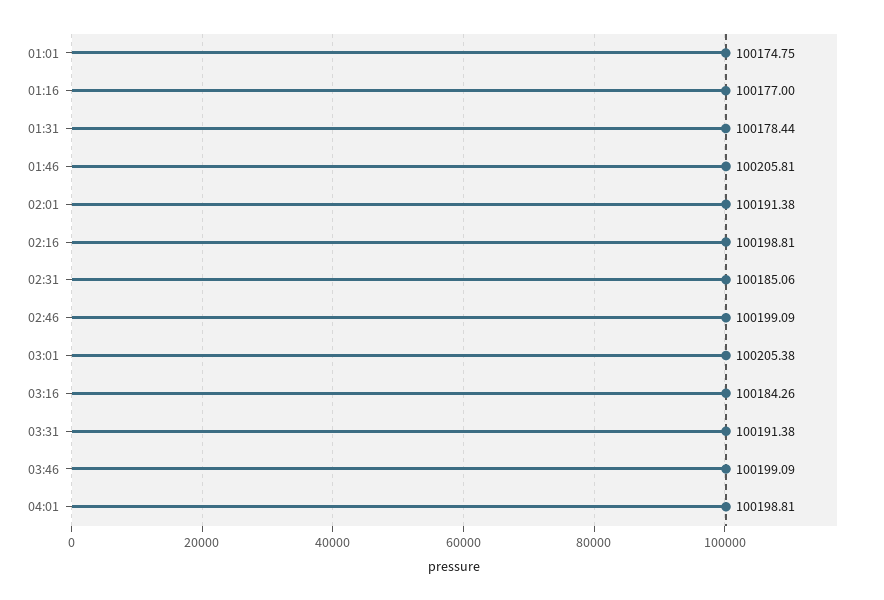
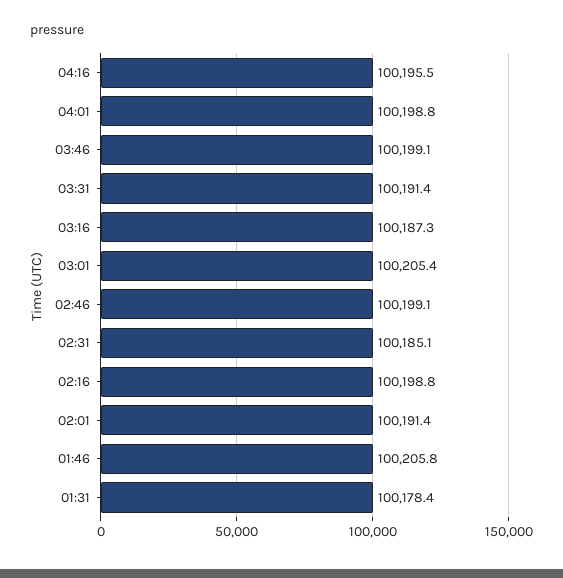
01:01: 100174.75 -> none
01:16: 100177 -> none
03:16: 100184.26 -> 100187.3
04:16: none -> 100195.5

